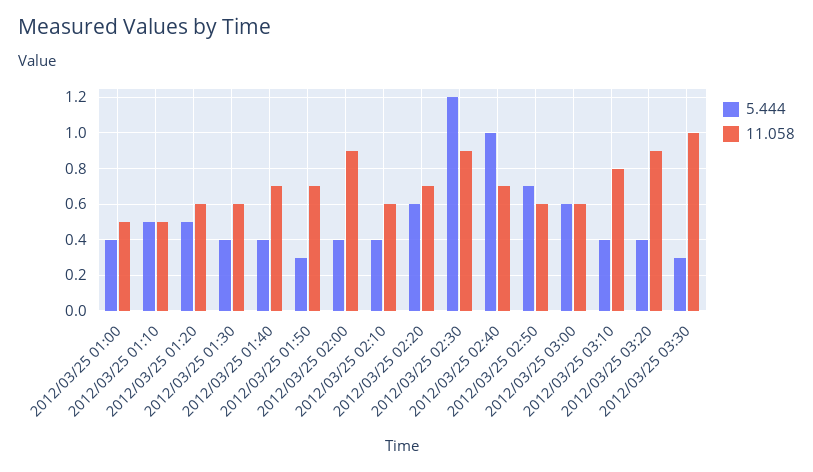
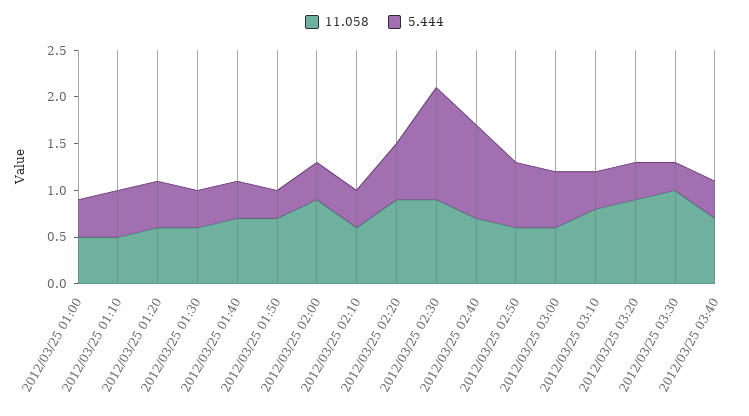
11.058, 2012/03/25 02:20: 0.7 -> 0.9
11.058, 2012/03/25 03:40: none -> 0.7
5.444, 2012/03/25 03:40: none -> 0.4

